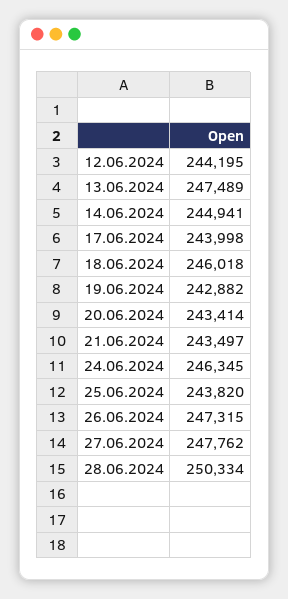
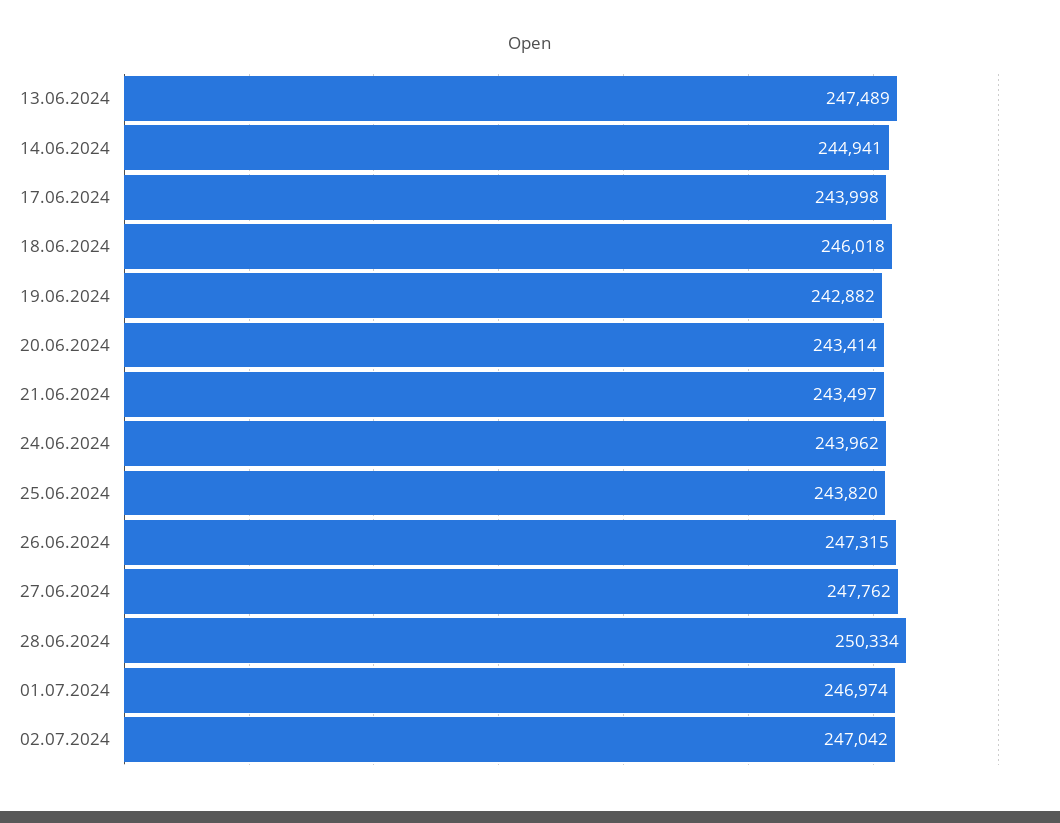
12.06.2024: 244195 -> none
24.06.2024: 246345 -> 243962
01.07.2024: none -> 246974
02.07.2024: none -> 247042

